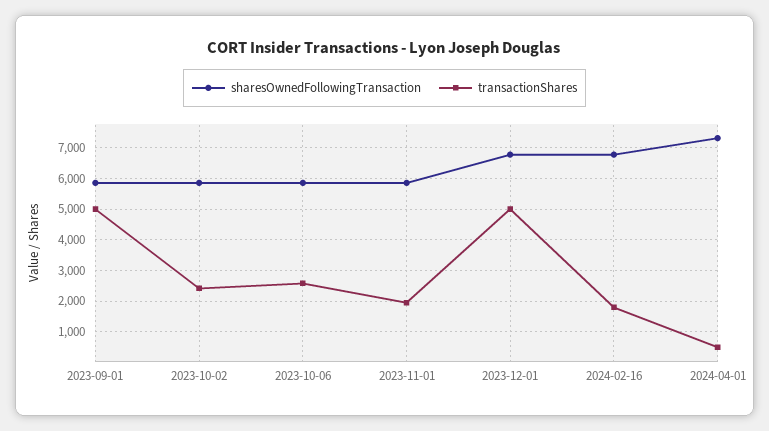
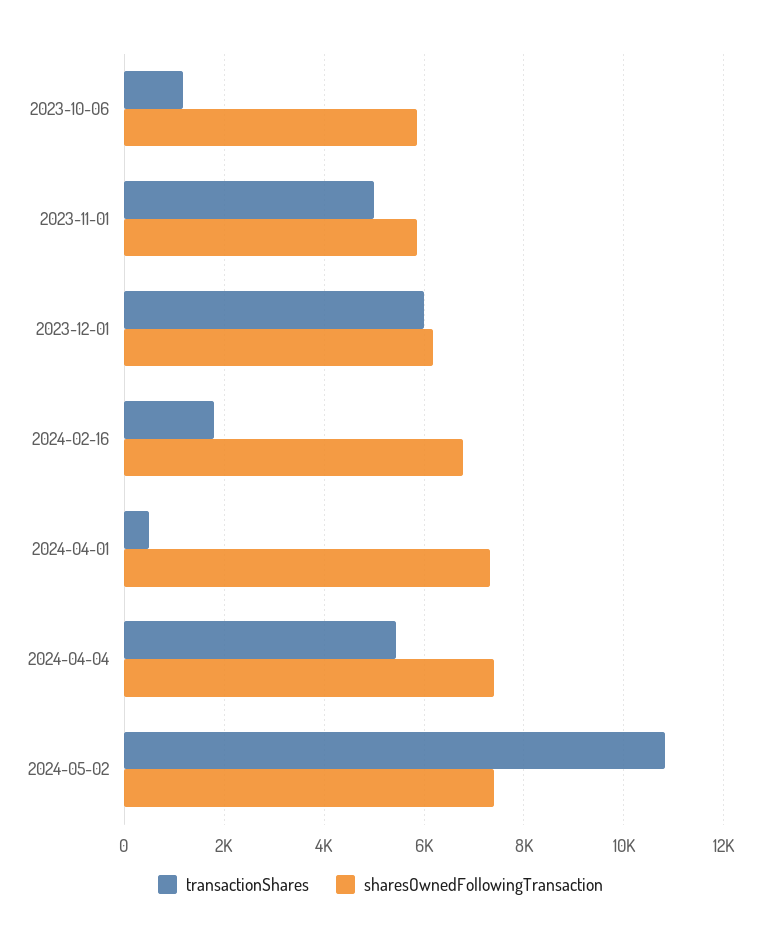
sharesOwnedFollowingTransaction, 2023-09-01: 5800 -> none
transactionShares, 2023-09-01: 5000 -> none
sharesOwnedFollowingTransaction, 2023-10-02: 5800 -> none
transactionShares, 2023-10-02: 2400 -> none
transactionShares, 2023-10-06: 2600 -> 1200
transactionShares, 2023-11-01: 2000 -> 5000
sharesOwnedFollowingTransaction, 2023-12-01: 6800 -> 6200
transactionShares, 2023-12-01: 5000 -> 6000
transactionShares, 2024-04-04: none -> 5400
sharesOwnedFollowingTransaction, 2024-04-04: none -> 7400
transactionShares, 2024-05-02: none -> 10800
sharesOwnedFollowingTransaction, 2024-05-02: none -> 7400

